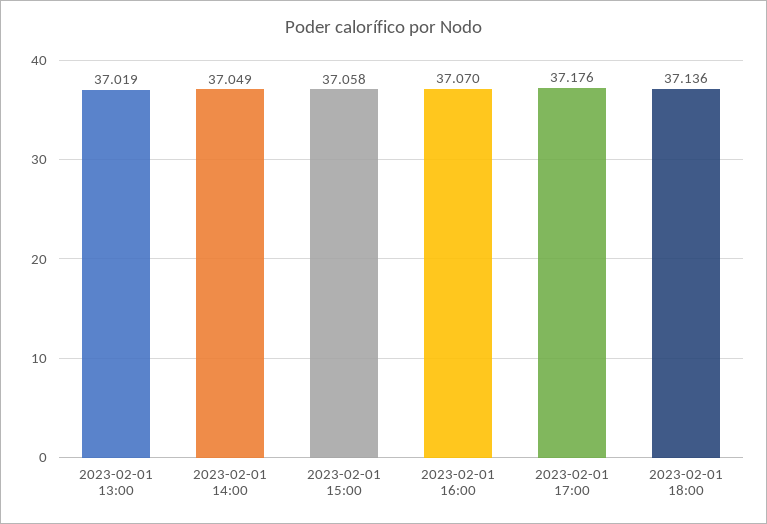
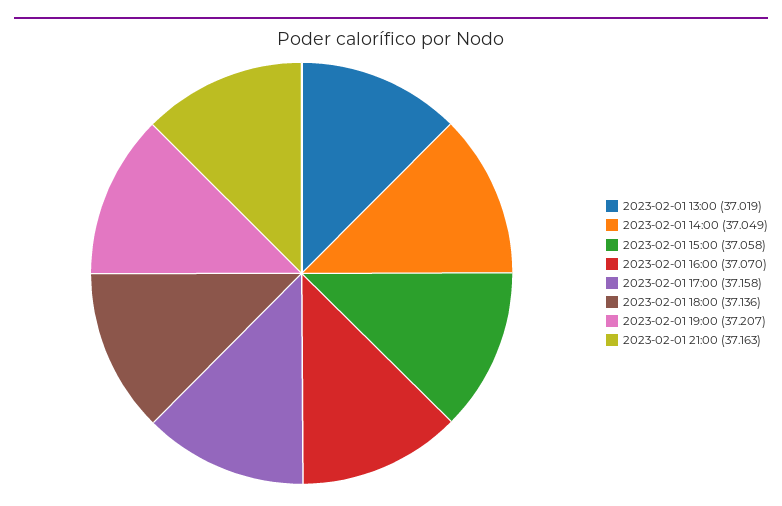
2023-02-01 17:00: 37.176 -> 37.158
2023-02-01 19:00: none -> 37.207
2023-02-01 21:00: none -> 37.163

